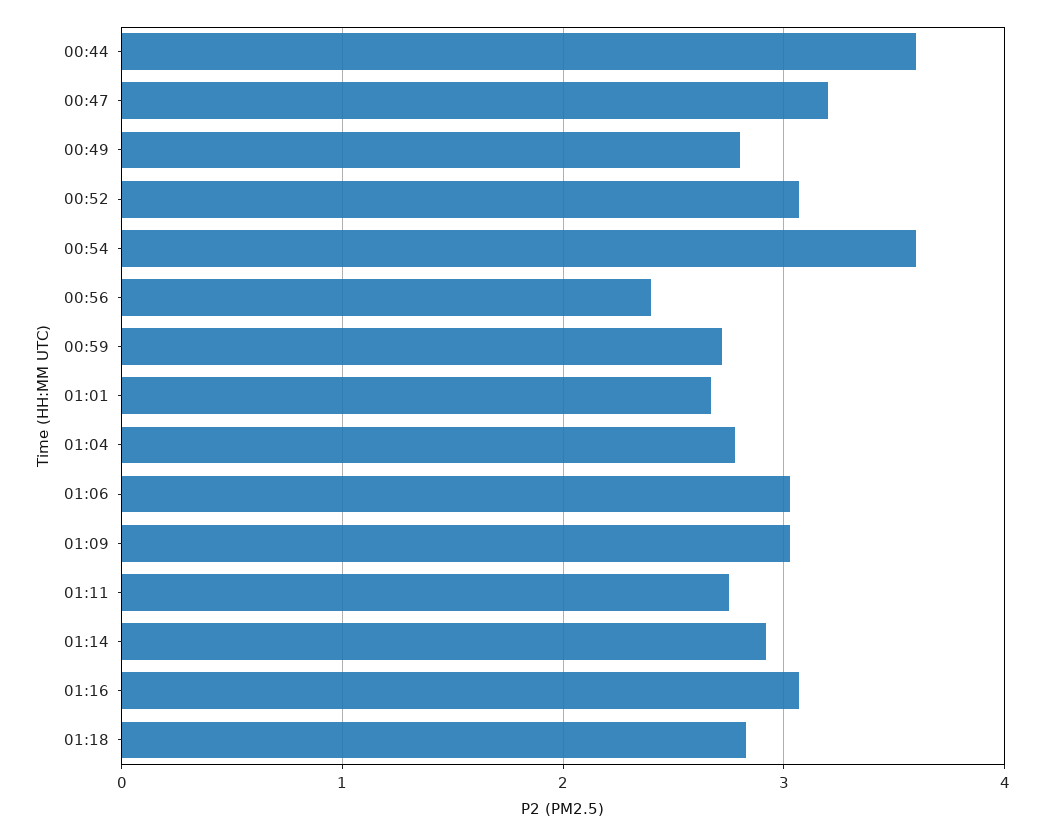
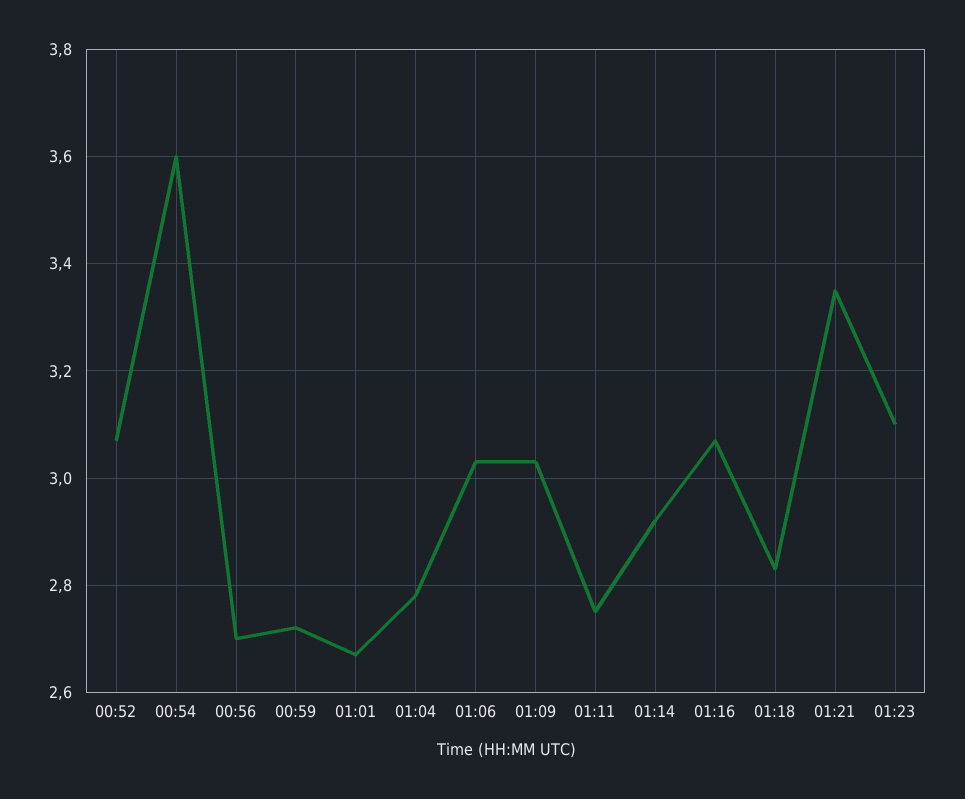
00:44: 3.6 -> none
00:47: 3.2 -> none
00:49: 2.8 -> none
00:56: 2.4 -> 2.7
01:21: none -> 3.35
01:23: none -> 3.1

